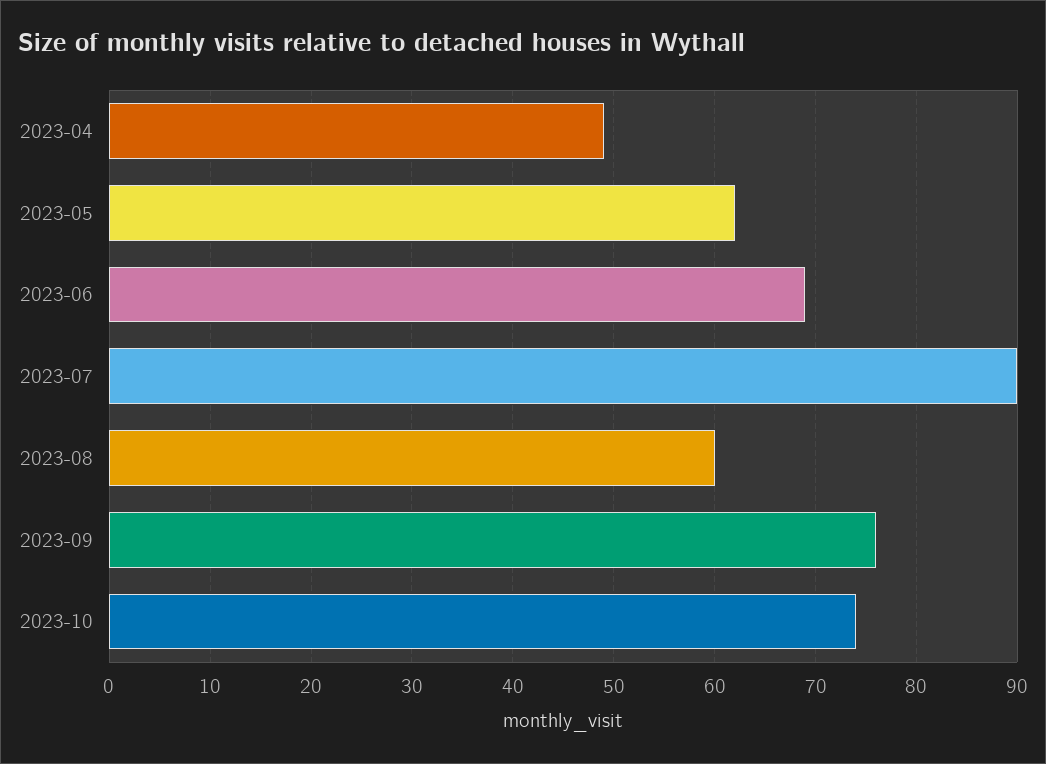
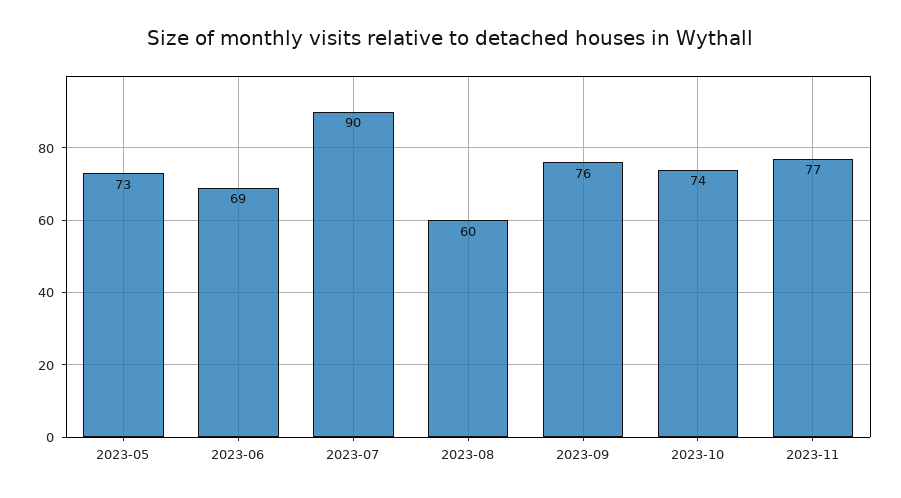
2023-04: 49 -> none
2023-05: 62 -> 73
2023-11: none -> 77

